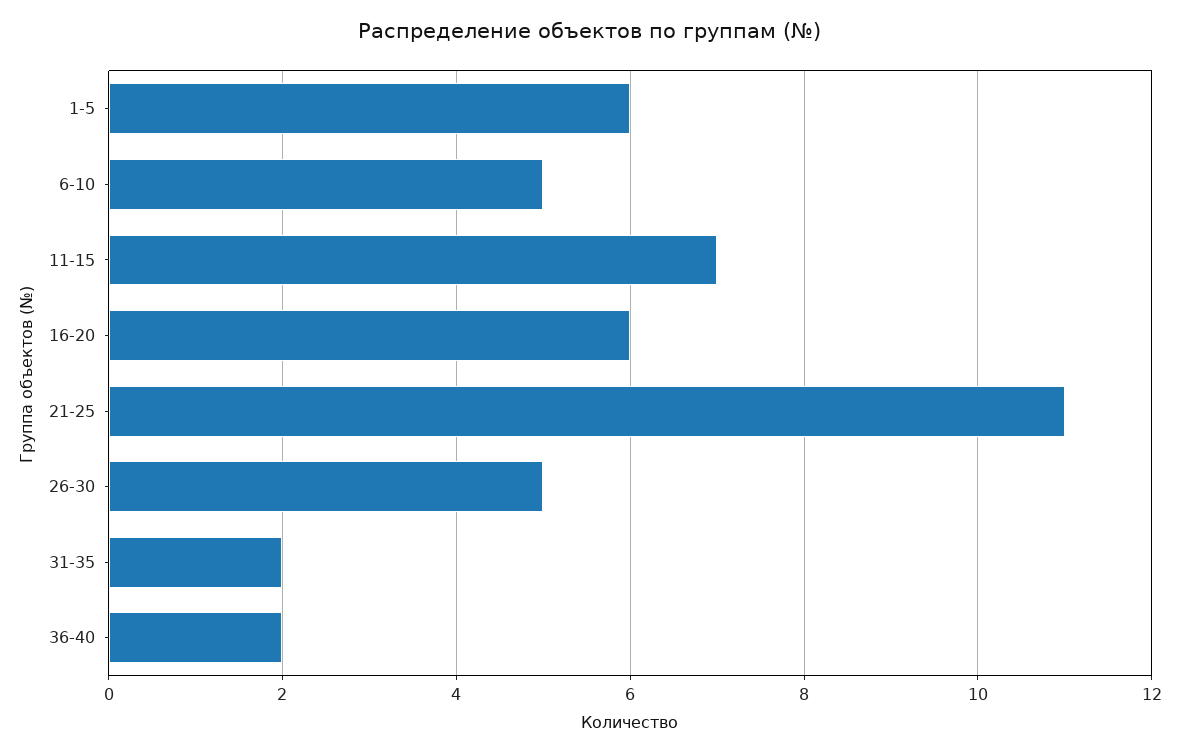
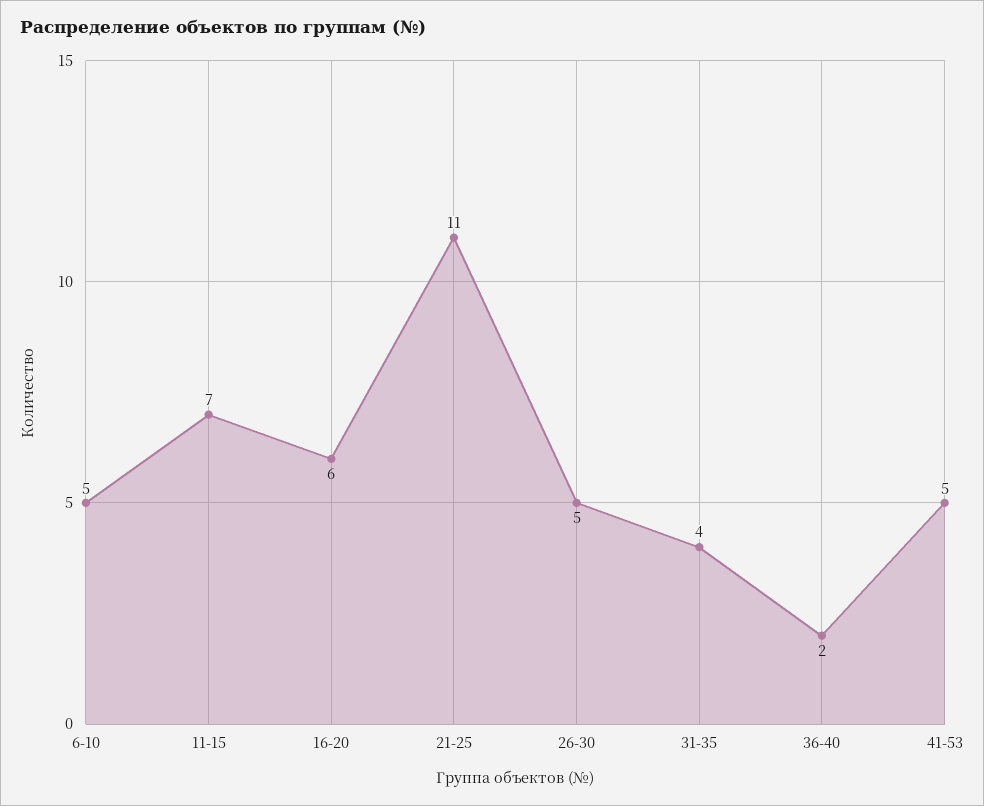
1-5: 6 -> none
31-35: 2 -> 4
41-53: none -> 5

